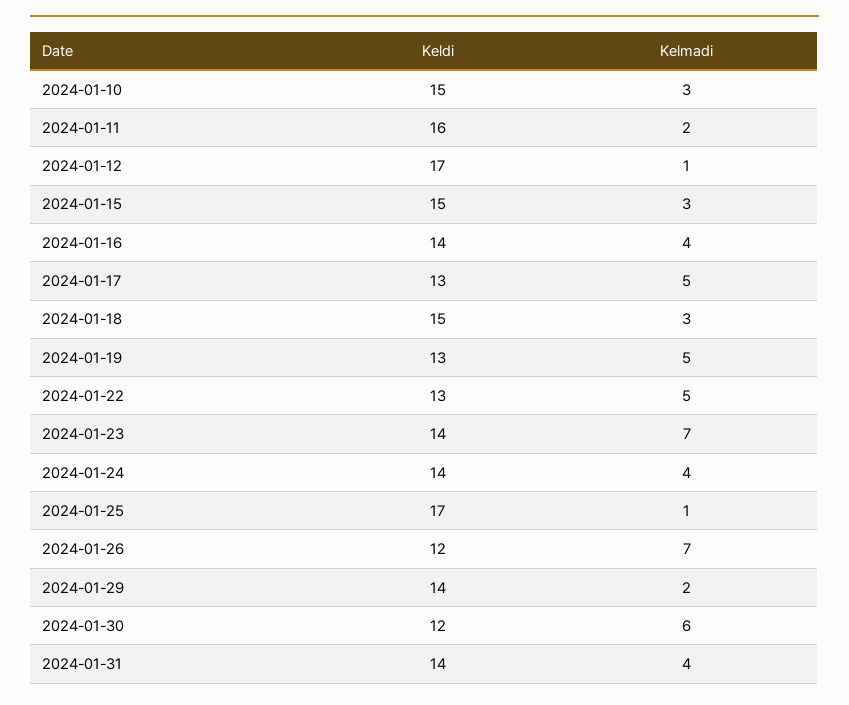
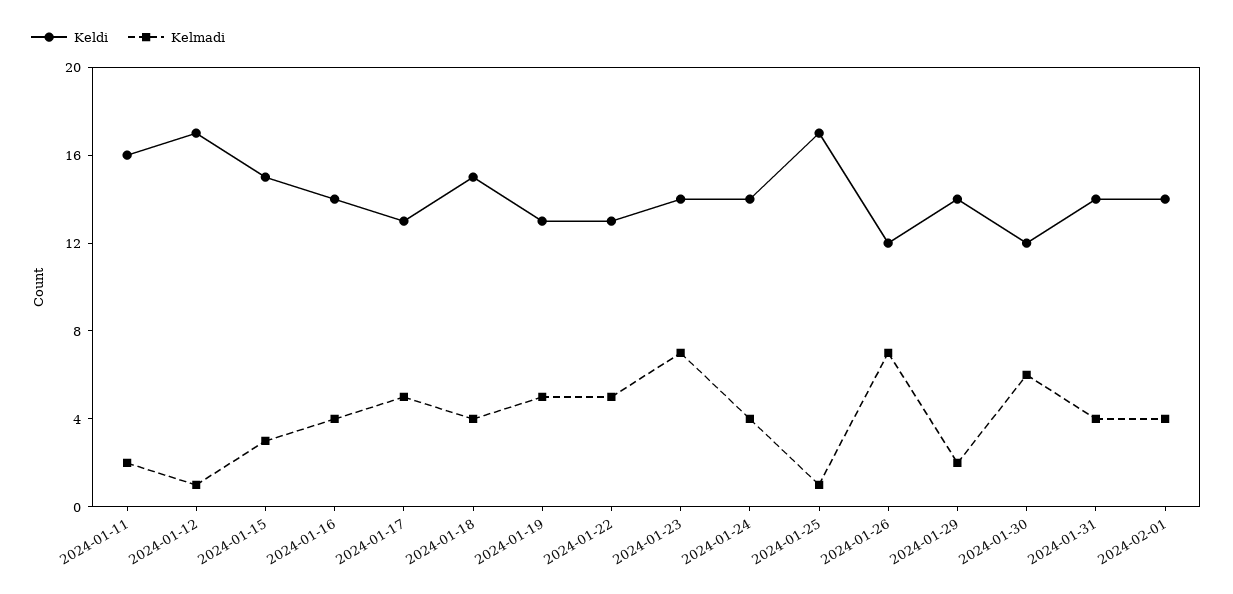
Keldi, 2024-01-10: 15 -> none
Kelmadi, 2024-01-10: 3 -> none
Kelmadi, 2024-01-18: 3 -> 4
Keldi, 2024-02-01: none -> 14
Kelmadi, 2024-02-01: none -> 4

